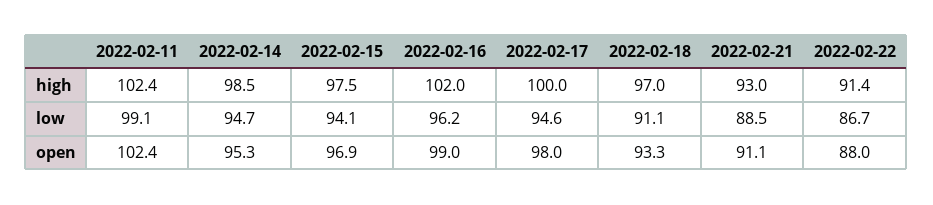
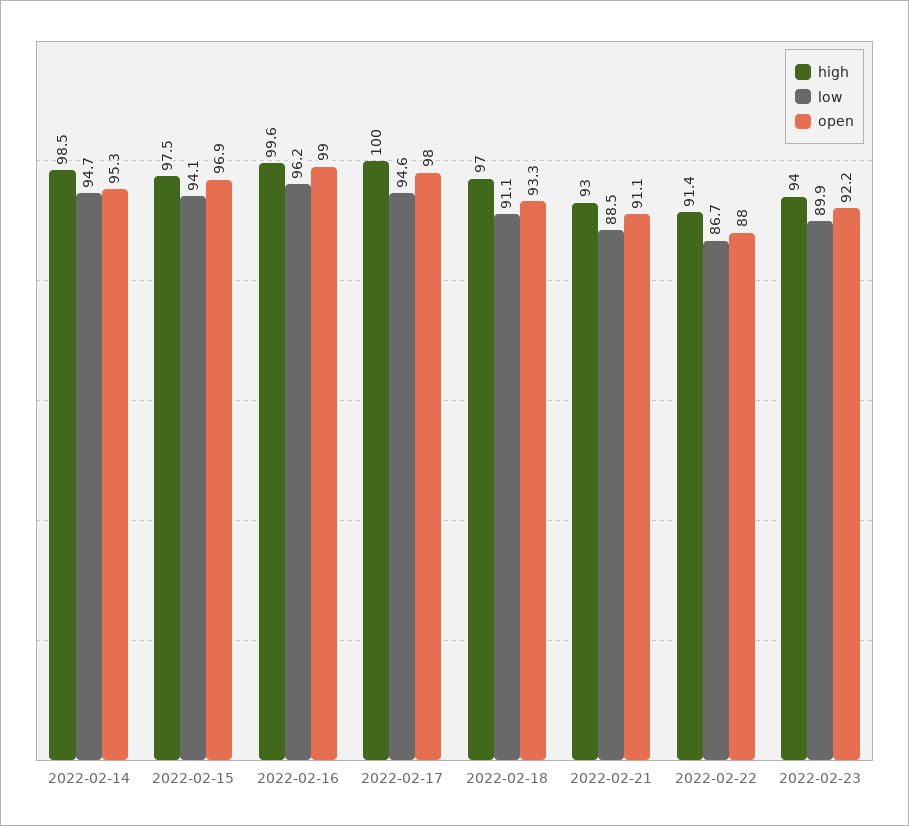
high, 2022-02-11: 102.4 -> none
high, 2022-02-16: 102 -> 99.6
low, 2022-02-11: 99.1 -> none
open, 2022-02-11: 102.4 -> none
high, 2022-02-23: none -> 94
low, 2022-02-23: none -> 89.9
open, 2022-02-23: none -> 92.2

